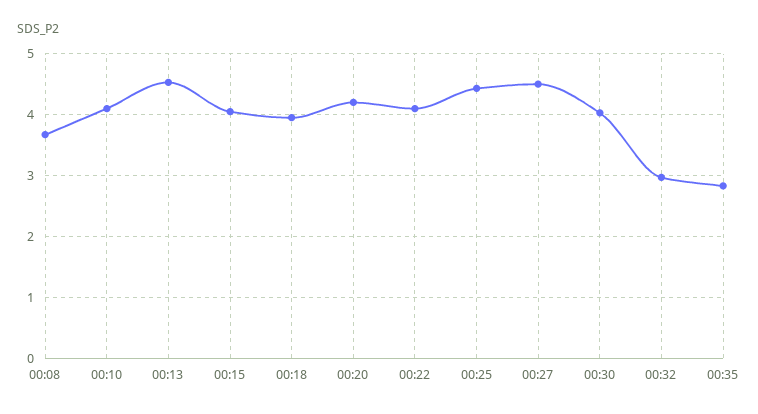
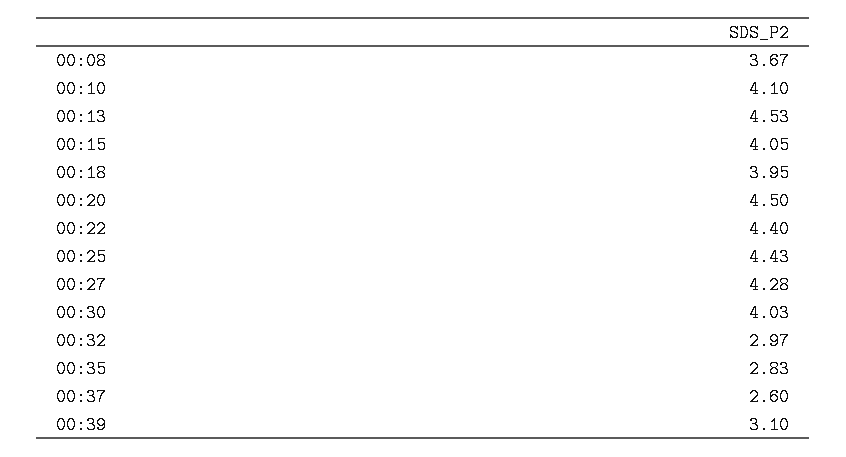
00:20: 4.2 -> 4.5
00:22: 4.1 -> 4.4
00:27: 4.5 -> 4.28
00:37: none -> 2.6
00:39: none -> 3.1

